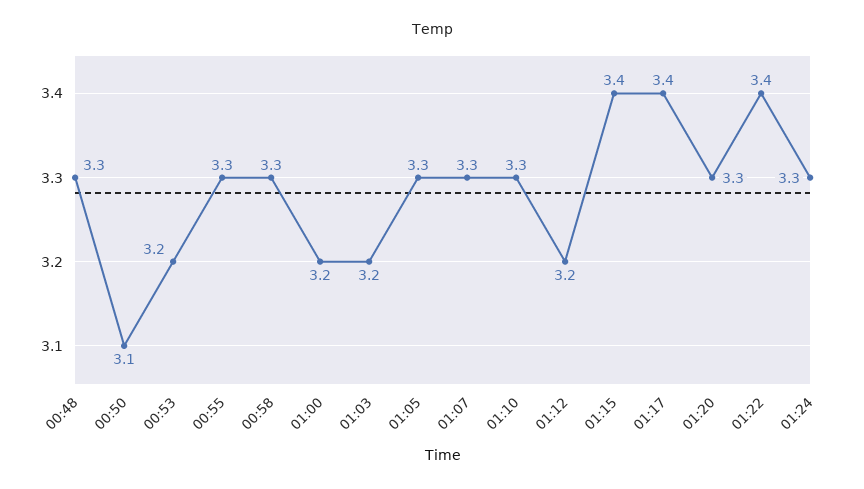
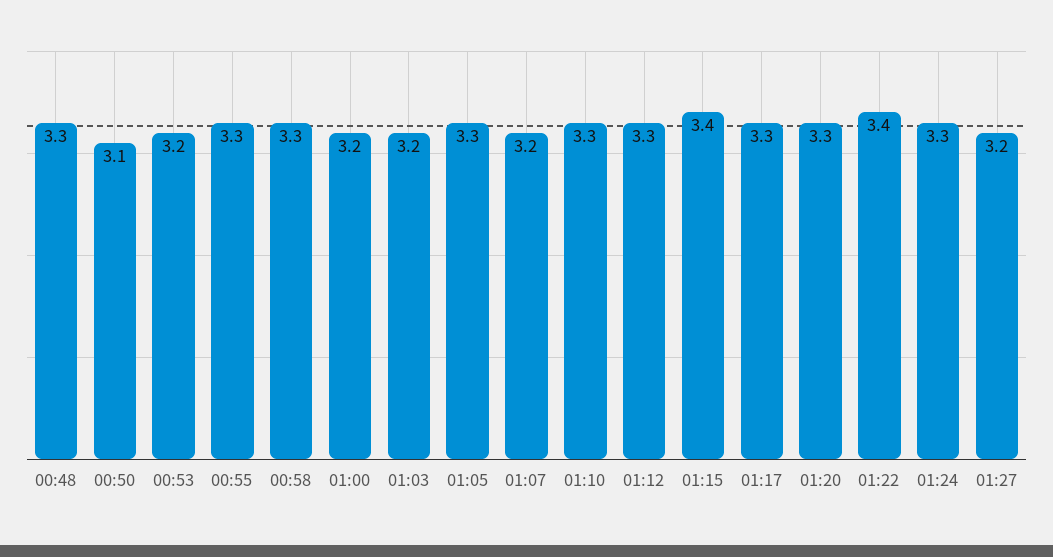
01:07: 3.3 -> 3.2
01:12: 3.2 -> 3.3
01:17: 3.4 -> 3.3
01:27: none -> 3.2

